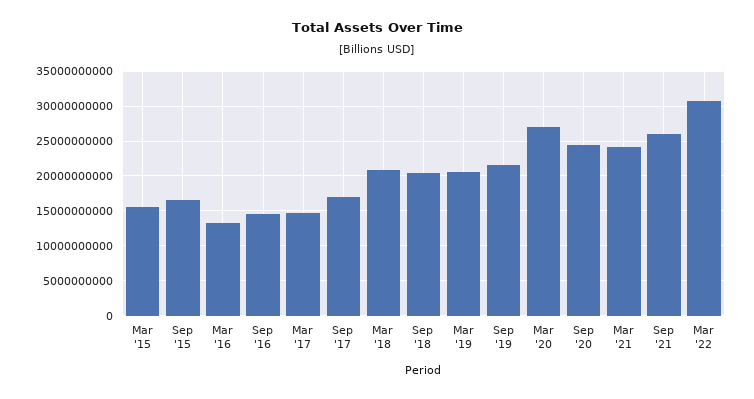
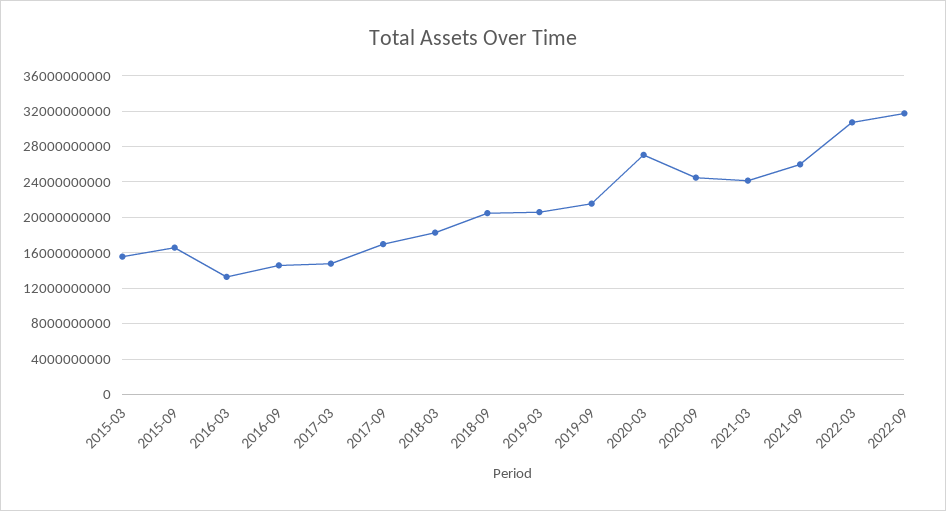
Mar '18: 21000000000 -> 18000000000
2022-09: none -> 32000000000

